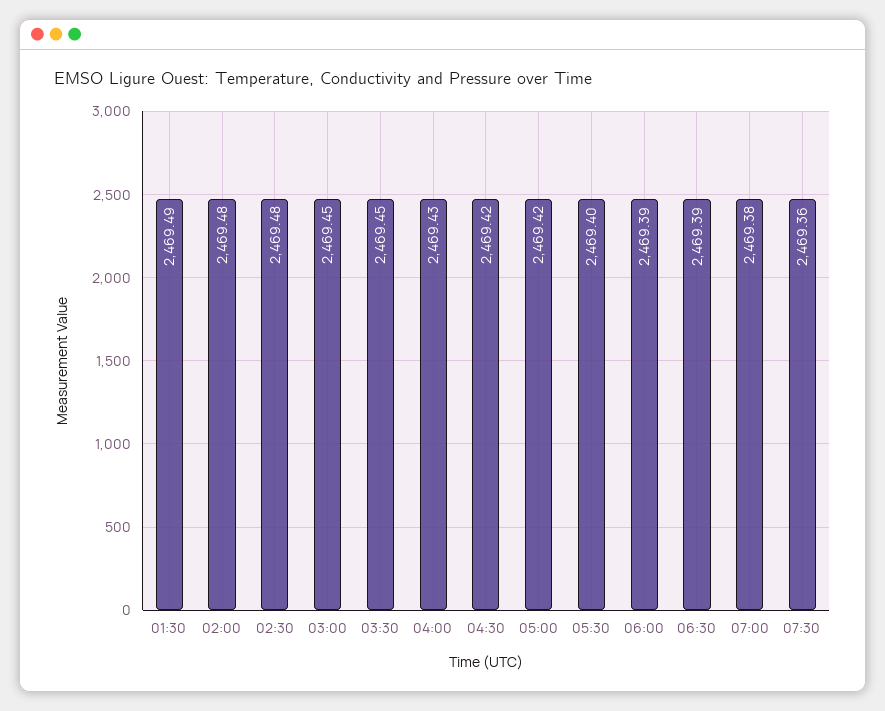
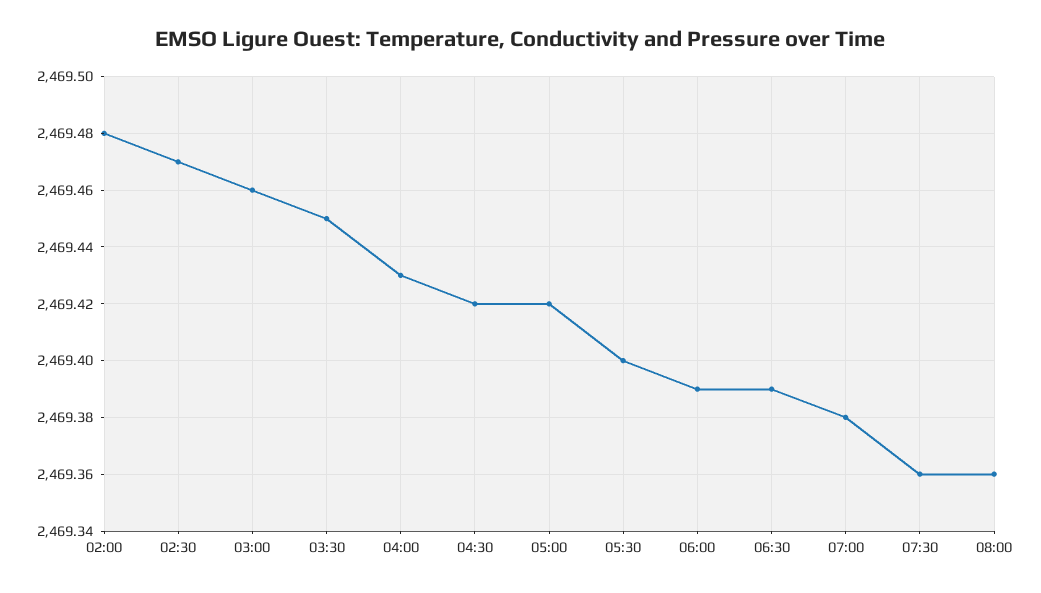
01:30: 2469.49 -> none
02:30: 2469.48 -> 2469.47
03:00: 2469.45 -> 2469.46
08:00: none -> 2469.36

